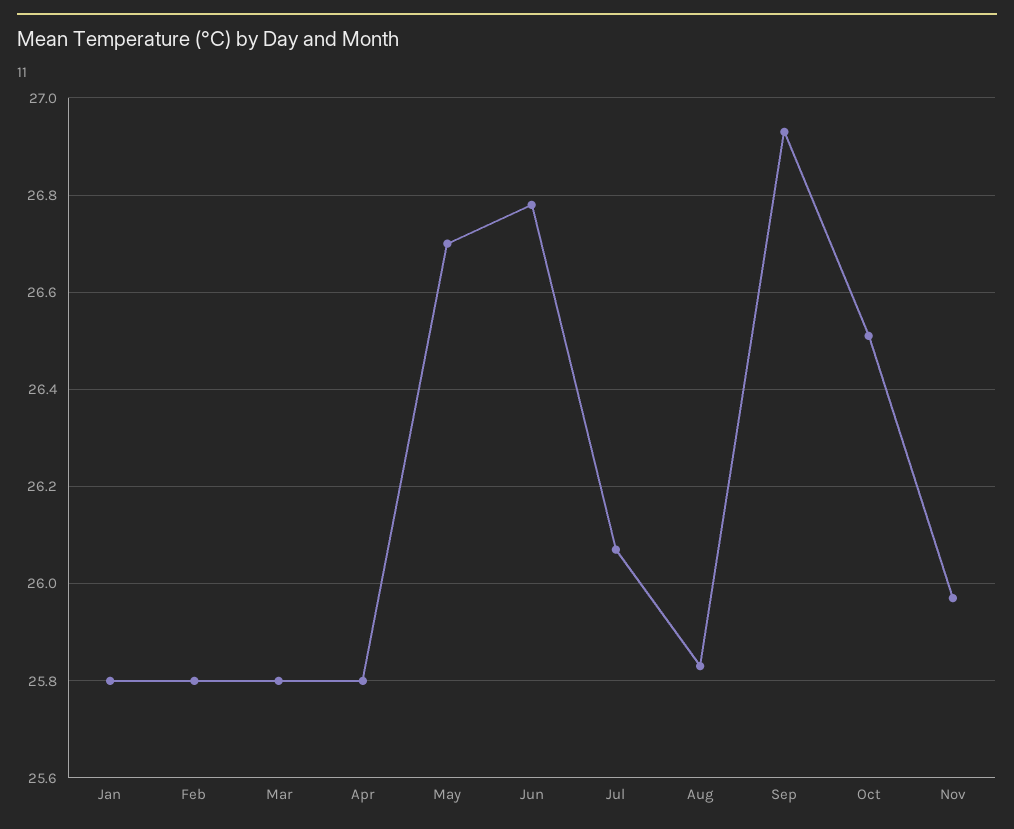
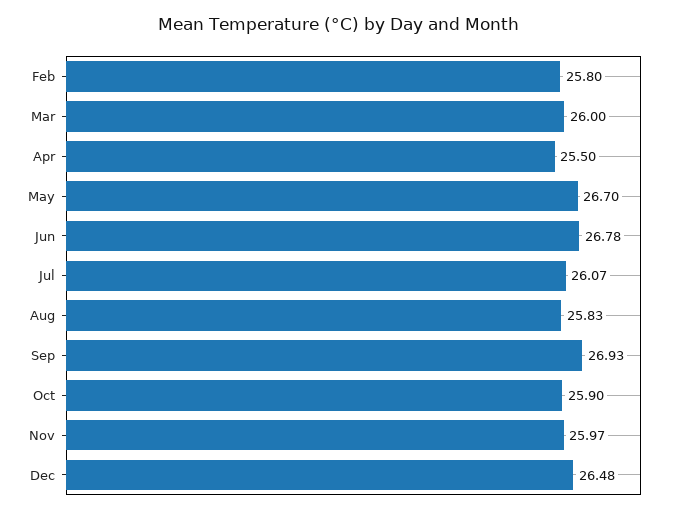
Jan: 25.8 -> none
Mar: 25.8 -> 26
Apr: 25.8 -> 25.5
Oct: 26.5 -> 25.9
Dec: none -> 26.48

